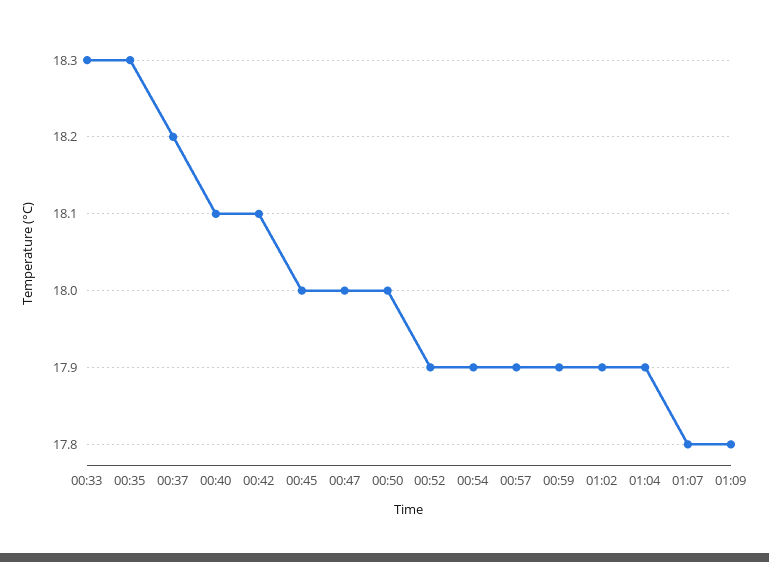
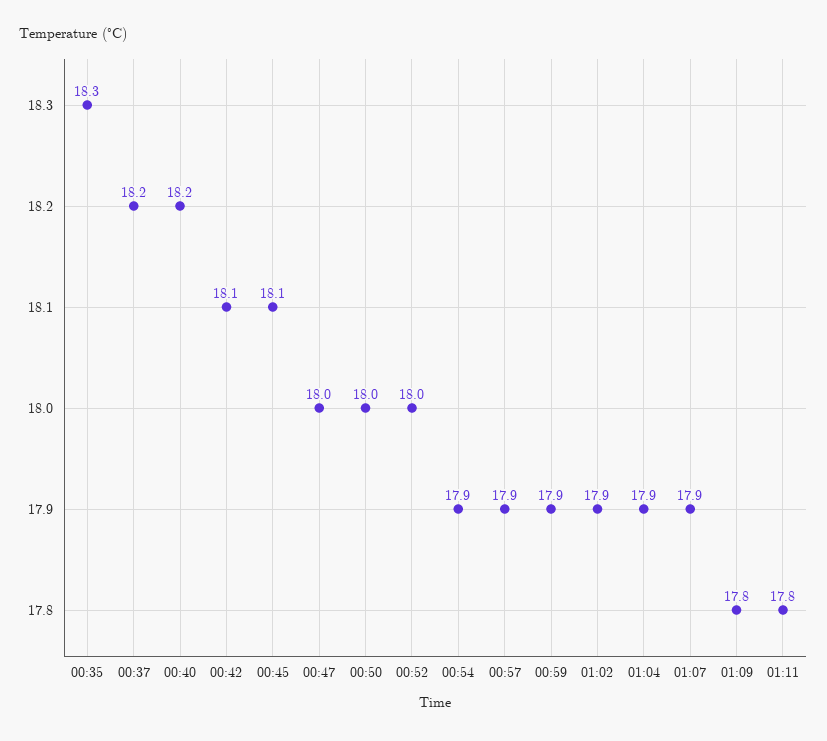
00:33: 18.3 -> none
00:40: 18.1 -> 18.2
00:45: 18 -> 18.1
00:52: 17.9 -> 18
01:07: 17.8 -> 17.9
01:11: none -> 17.8

